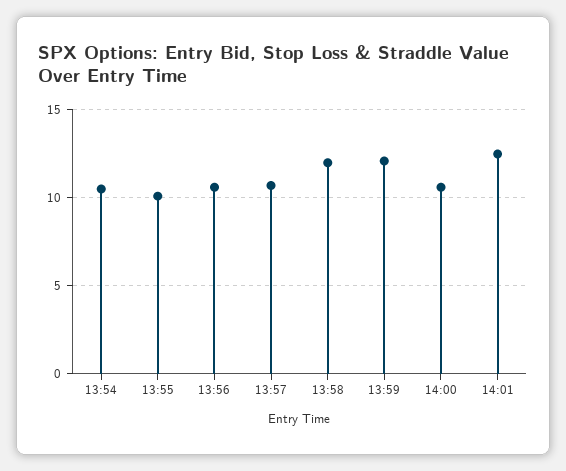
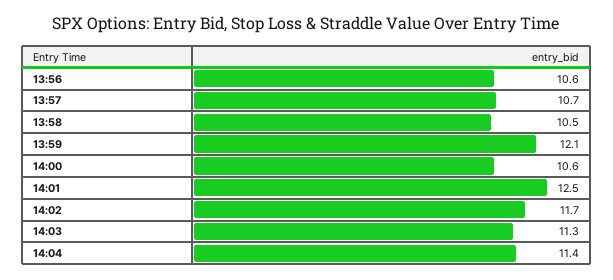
13:54: 10.5 -> none
13:55: 10 -> none
13:58: 12 -> 10.5
14:02: none -> 11.7
14:03: none -> 11.3
14:04: none -> 11.4

